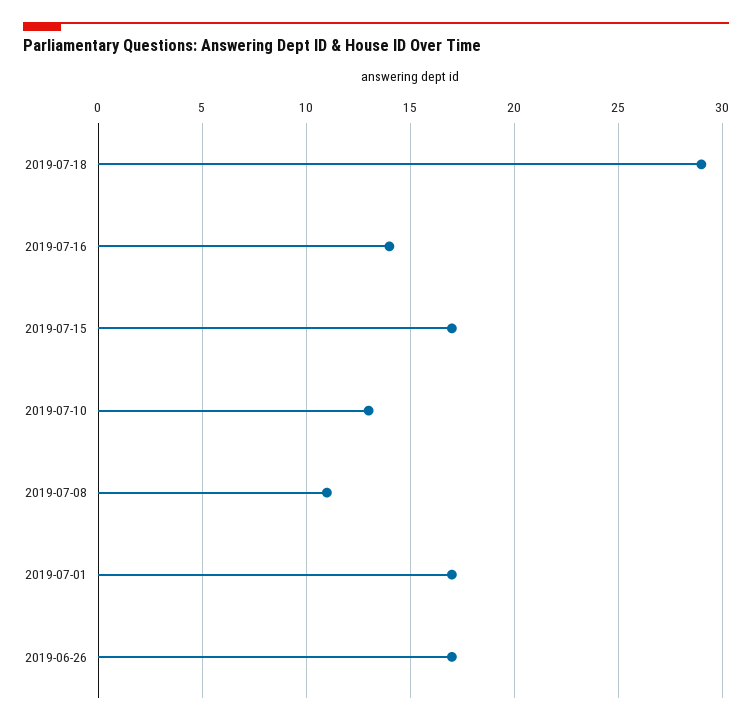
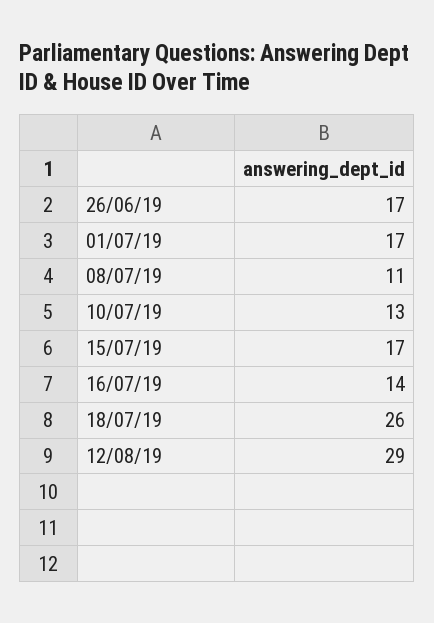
2019-07-18: 29 -> 26
12/08/19: none -> 29

